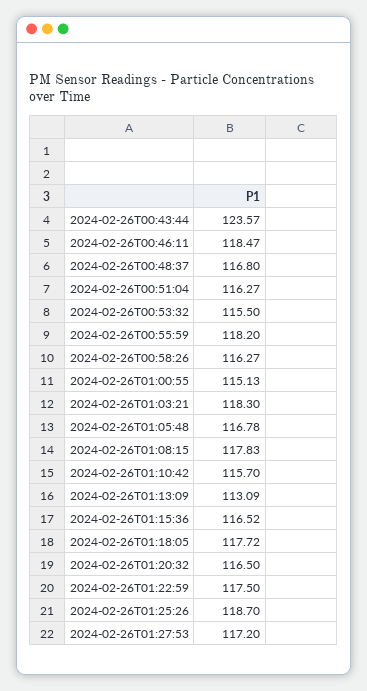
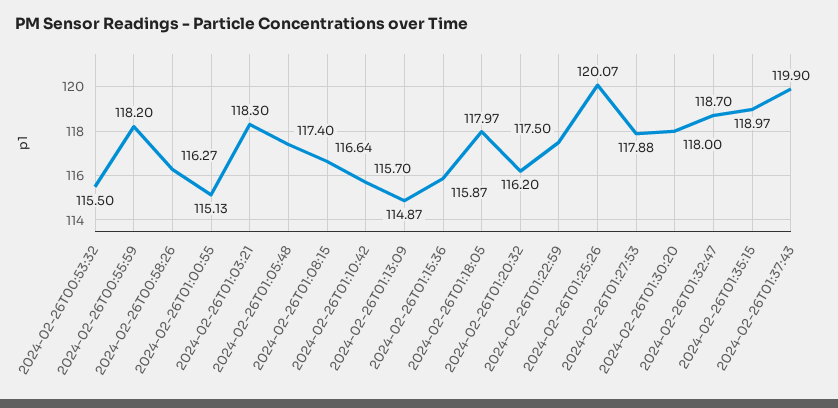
2024-02-26T00:43:44: 123.57 -> none
2024-02-26T00:46:11: 118.47 -> none
2024-02-26T00:48:37: 116.8 -> none
2024-02-26T00:51:04: 116.27 -> none
2024-02-26T01:05:48: 116.78 -> 117.4
2024-02-26T01:08:15: 117.83 -> 116.64
2024-02-26T01:13:09: 113.09 -> 114.87
2024-02-26T01:15:36: 116.52 -> 115.87
2024-02-26T01:18:05: 117.72 -> 117.97
2024-02-26T01:20:32: 116.5 -> 116.2
2024-02-26T01:25:26: 118.7 -> 120.07
2024-02-26T01:27:53: 117.2 -> 117.88
2024-02-26T01:30:20: none -> 118
2024-02-26T01:32:47: none -> 118.7
2024-02-26T01:35:15: none -> 118.97
2024-02-26T01:37:43: none -> 119.9

